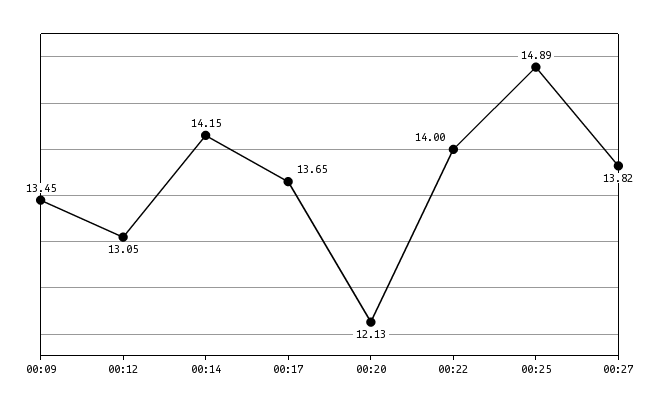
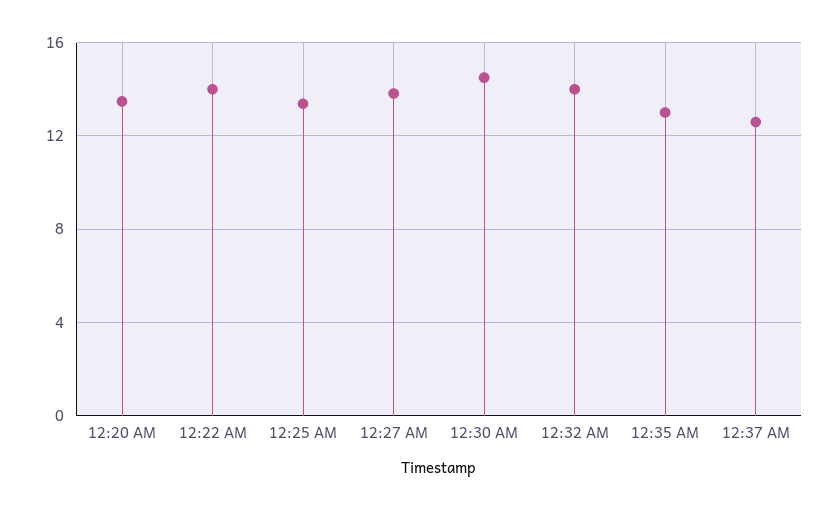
00:09: 13.45 -> none
00:12: 13.05 -> none
00:14: 14.15 -> none
00:17: 13.65 -> none
00:20: 12.13 -> 13.5
00:25: 14.89 -> 13.5
12:30 AM: none -> 14.5
12:32 AM: none -> 14
12:35 AM: none -> 13
12:37 AM: none -> 12.5

